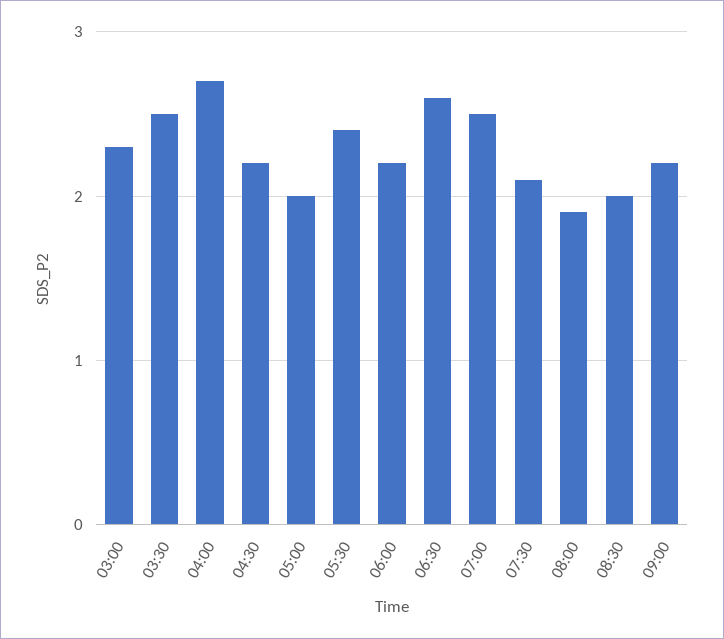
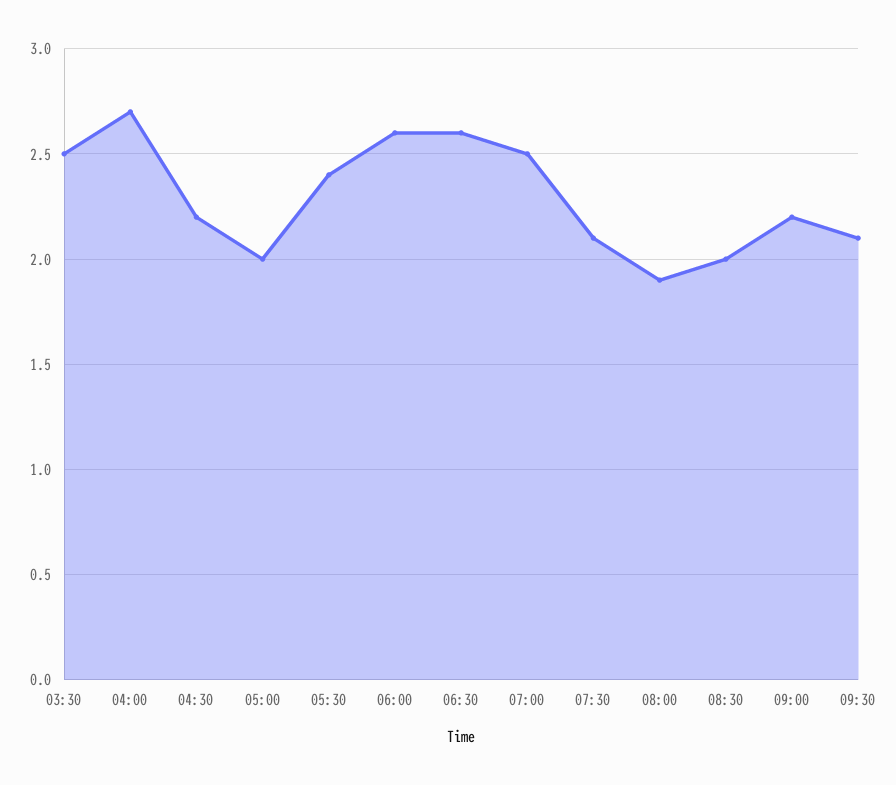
03:00: 2.3 -> none
06:00: 2.2 -> 2.6
09:30: none -> 2.1

